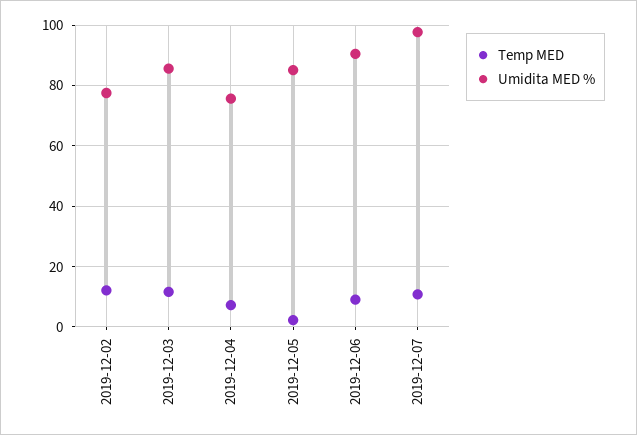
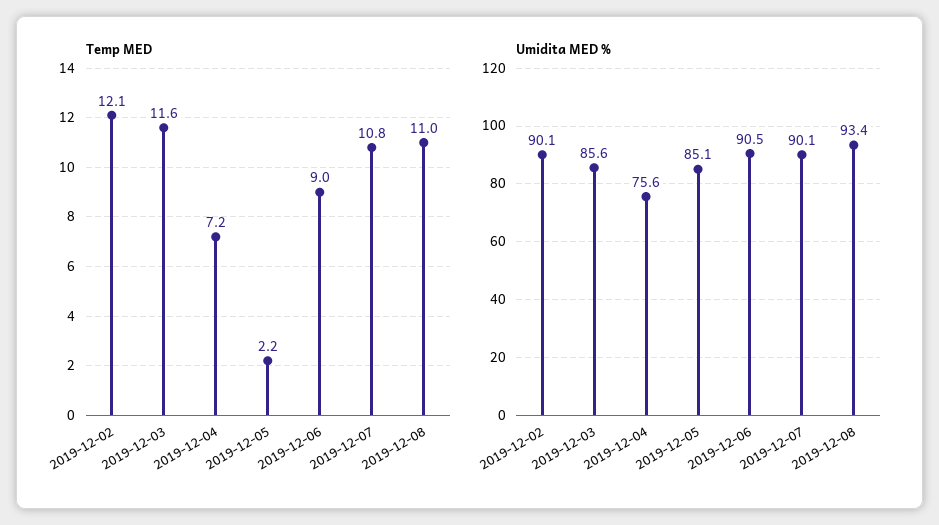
Umidita MED %, 2019-12-02: 78 -> 90.1
Umidita MED %, 2019-12-07: 98 -> 90.1
Temp MED, 2019-12-08: none -> 11
Umidita MED %, 2019-12-08: none -> 93.4

